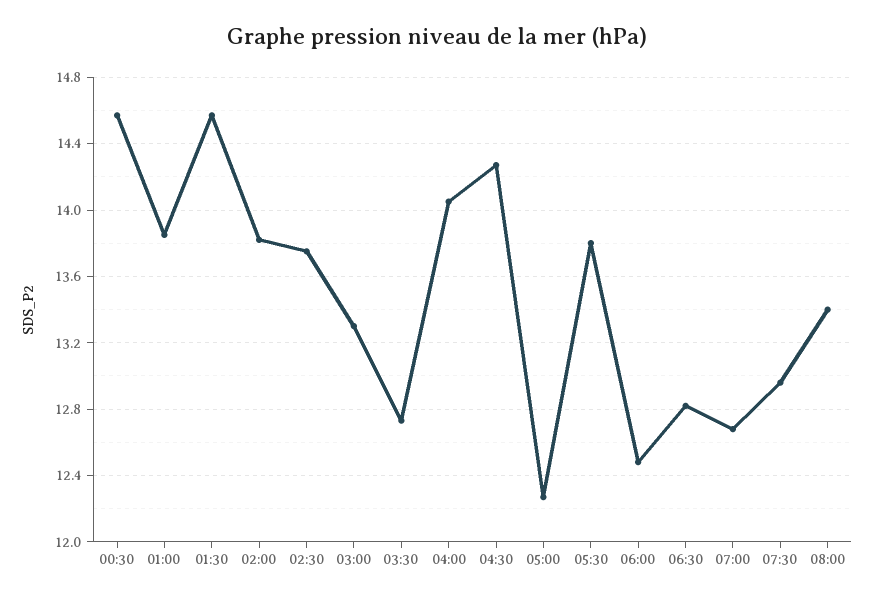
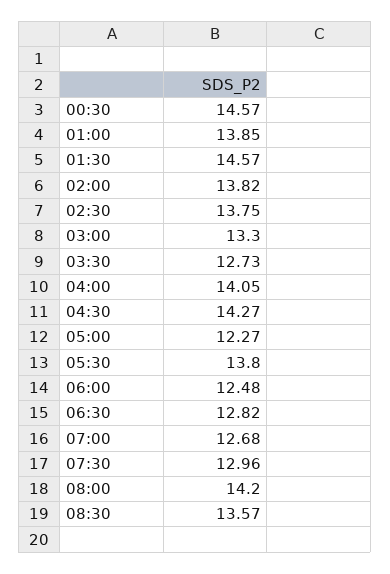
08:00: 13.4 -> 14.2
08:30: none -> 13.57

